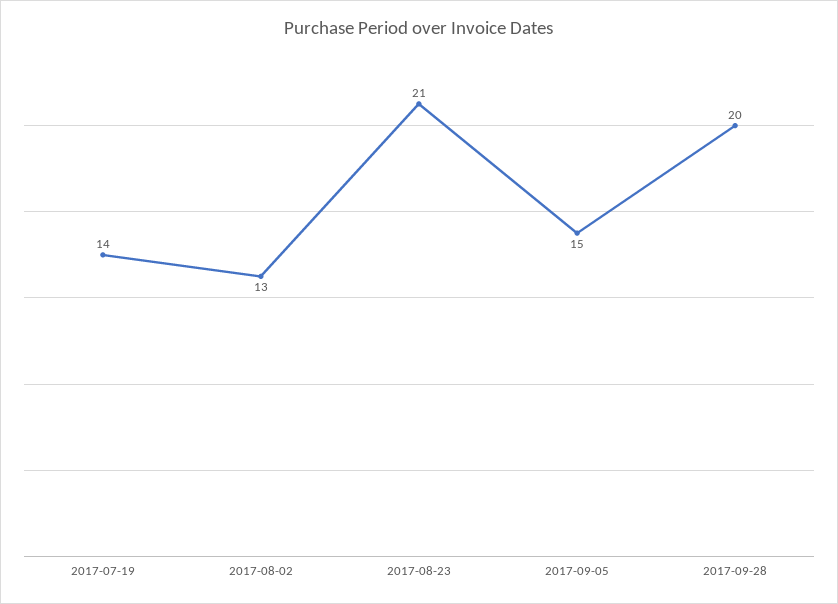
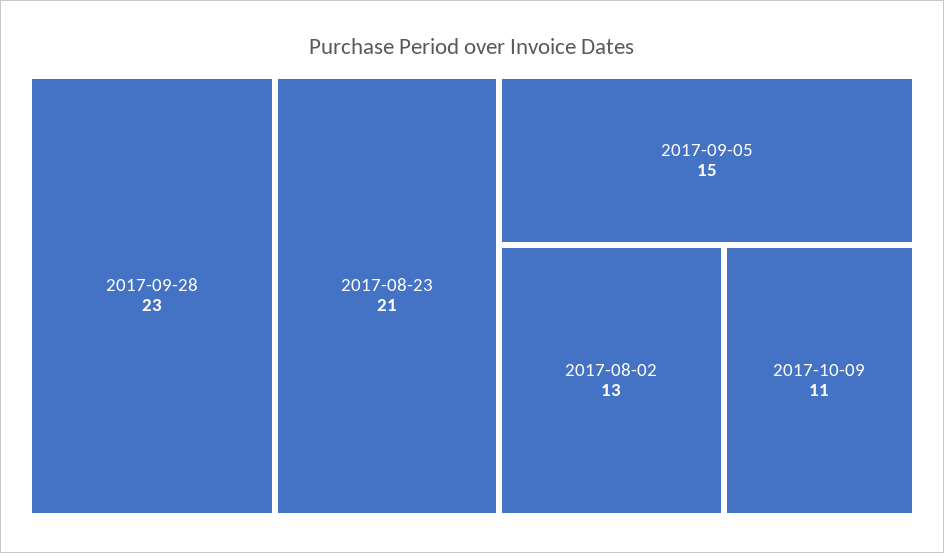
2017-07-19: 14 -> none
2017-09-28: 20 -> 23
2017-10-09: none -> 11

